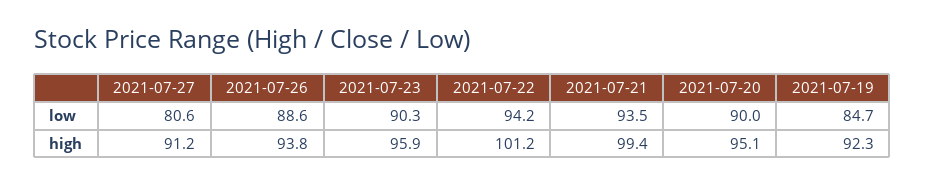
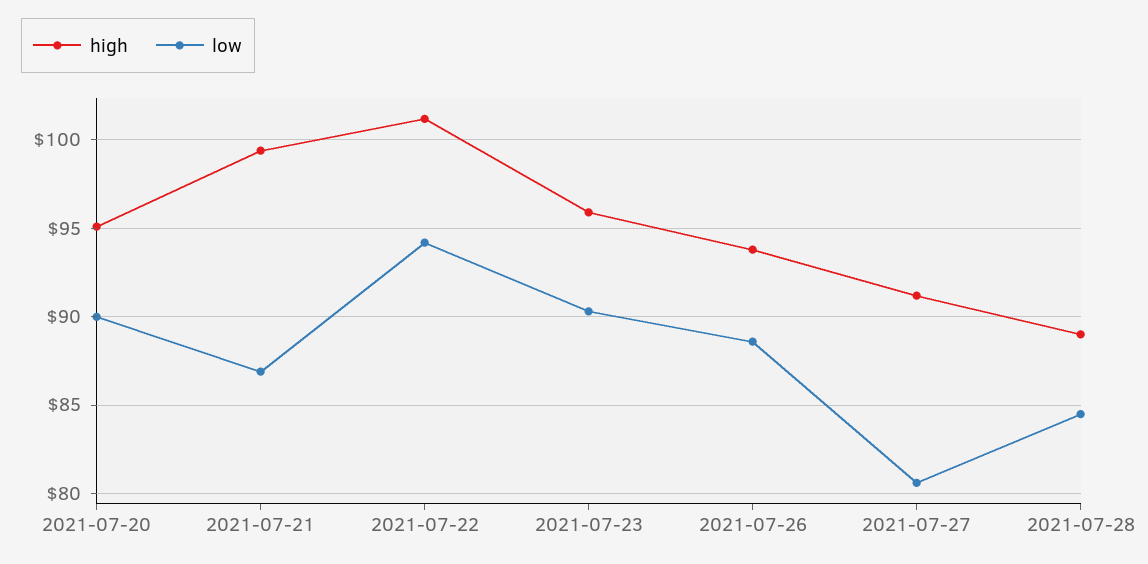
low, 2021-07-21: 93.5 -> 87
low, 2021-07-19: 84.7 -> none
high, 2021-07-19: 92.3 -> none
high, 2021-07-28: none -> 89
low, 2021-07-28: none -> 84.5

